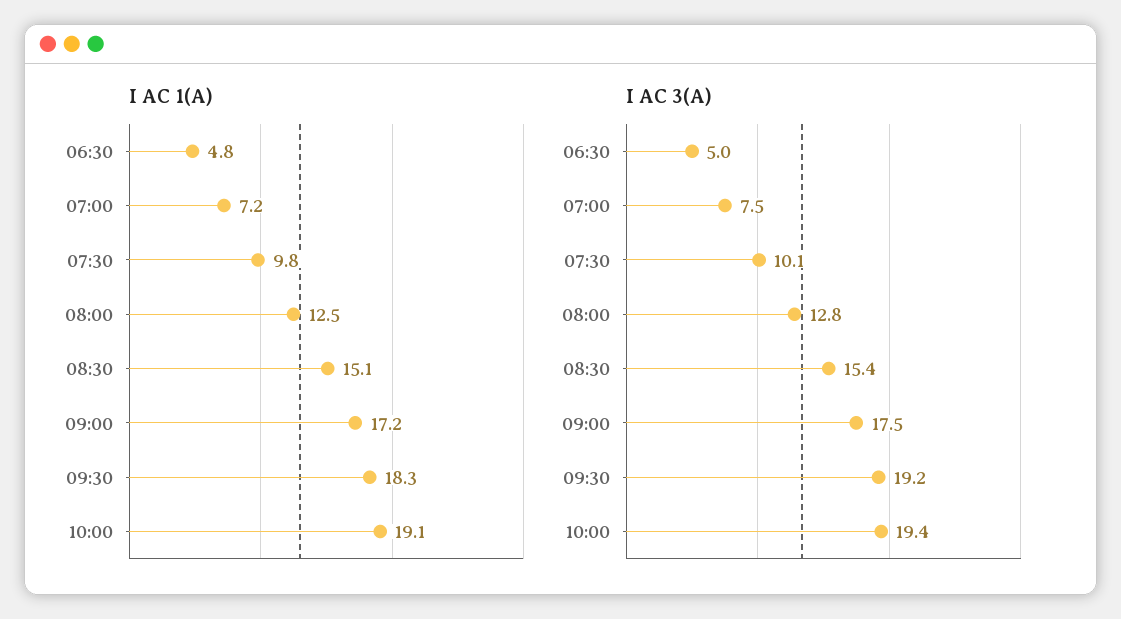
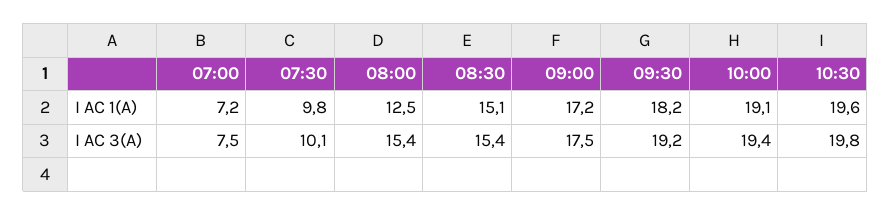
I AC 1(A), 06:30: 4.8 -> none
I AC 1(A), 09:30: 18.3 -> 18.2
I AC 3(A), 06:30: 5 -> none
I AC 3(A), 08:00: 12.8 -> 15.4
I AC 1(A), 10:30: none -> 19.6
I AC 3(A), 10:30: none -> 19.8

